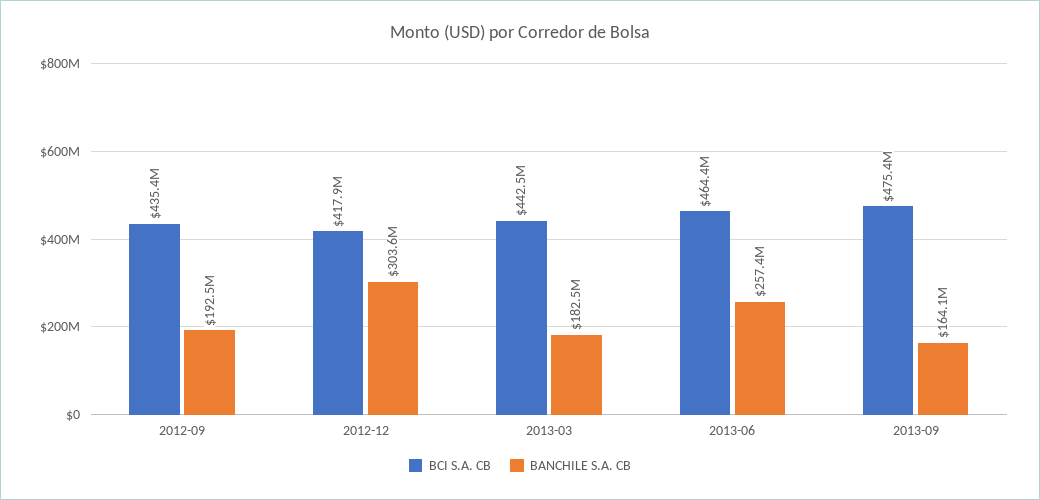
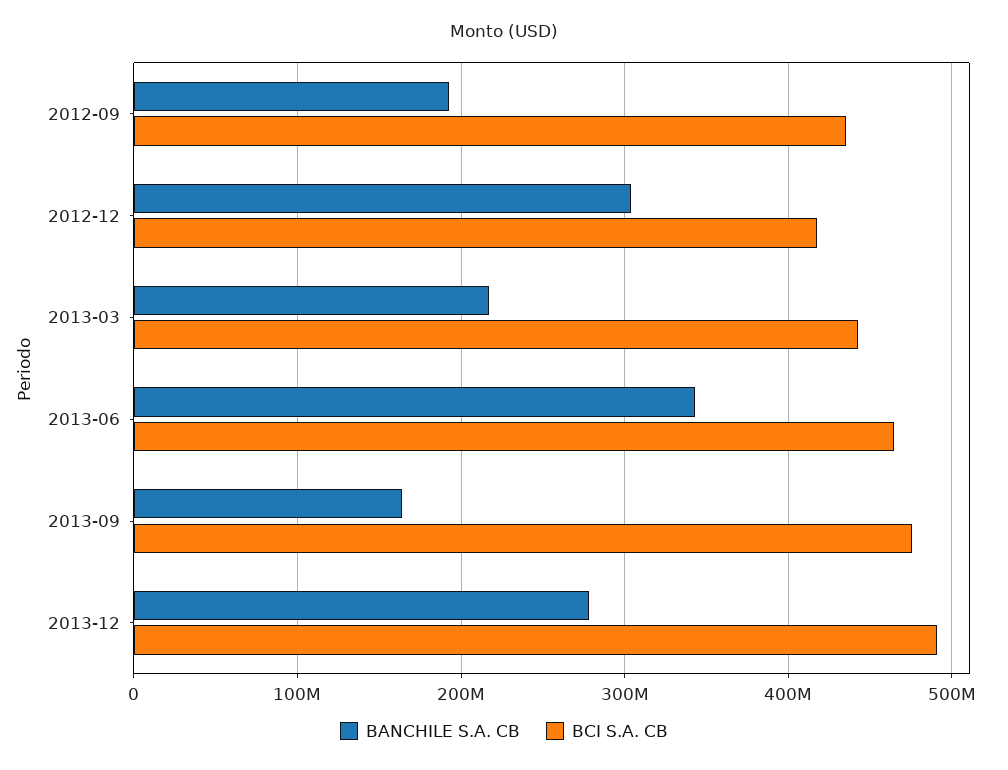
BANCHILE S.A. CB, 2013-03: 182500000 -> 220000000
BANCHILE S.A. CB, 2013-06: 257400000 -> 340000000
BANCHILE S.A. CB, 2013-12: none -> 280000000
BCI S.A. CB, 2013-12: none -> 490000000

